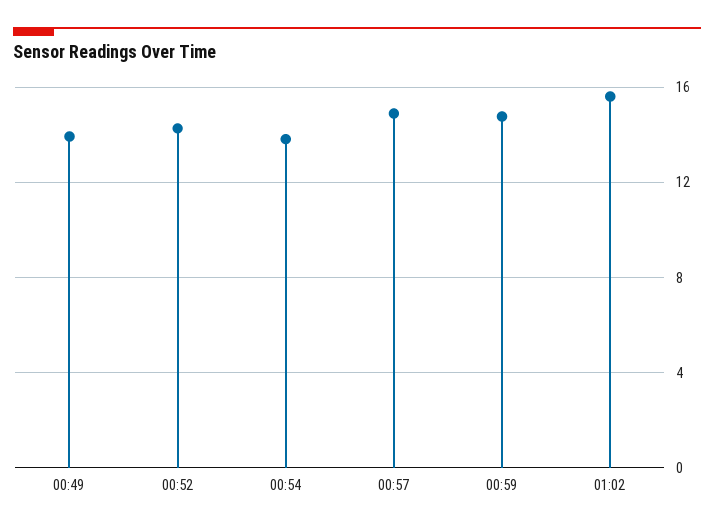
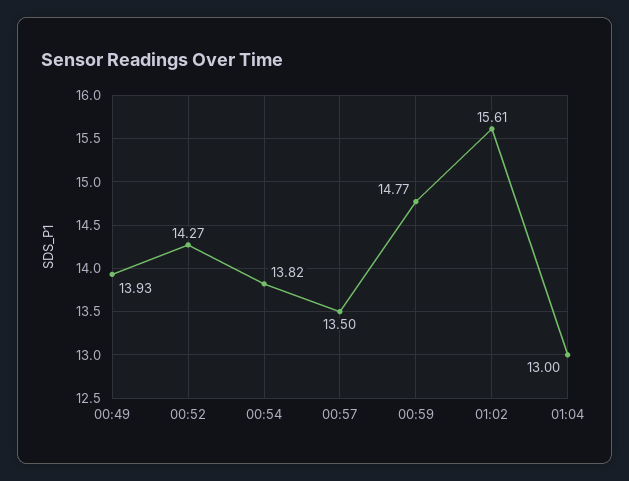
00:57: 15 -> 13.5
01:04: none -> 13

